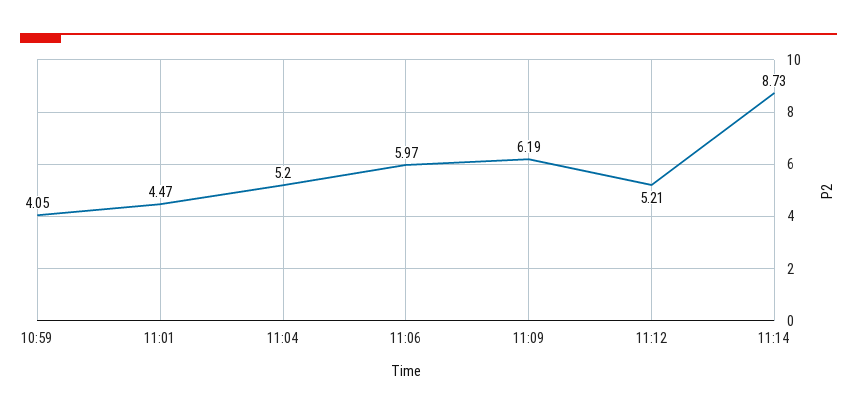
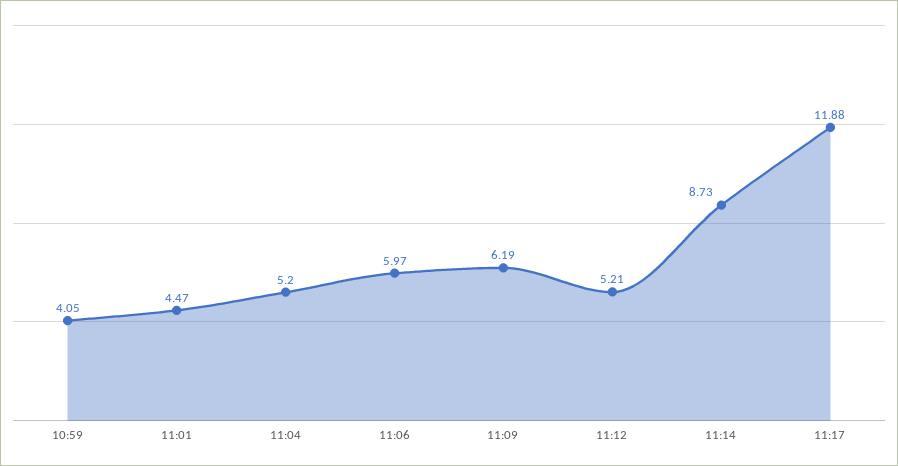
11:17: none -> 11.88

